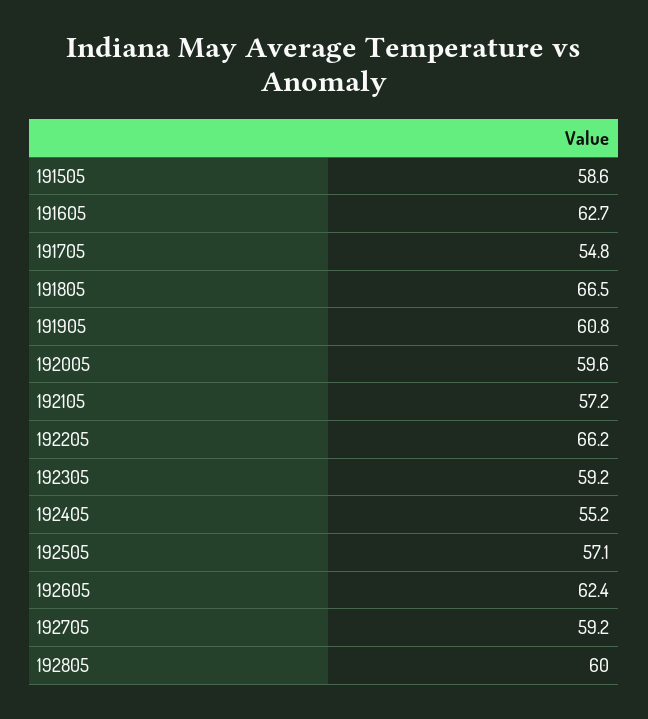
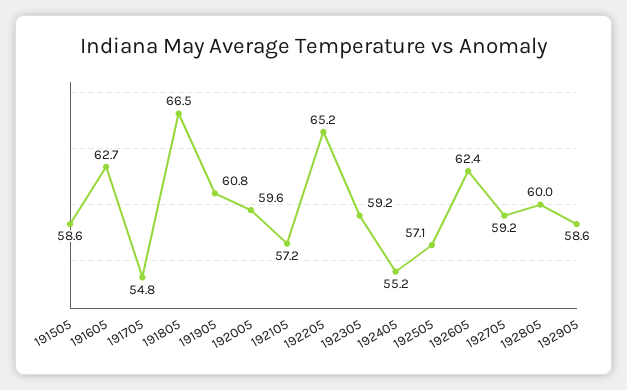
192205: 66.2 -> 65.2
192905: none -> 58.6

